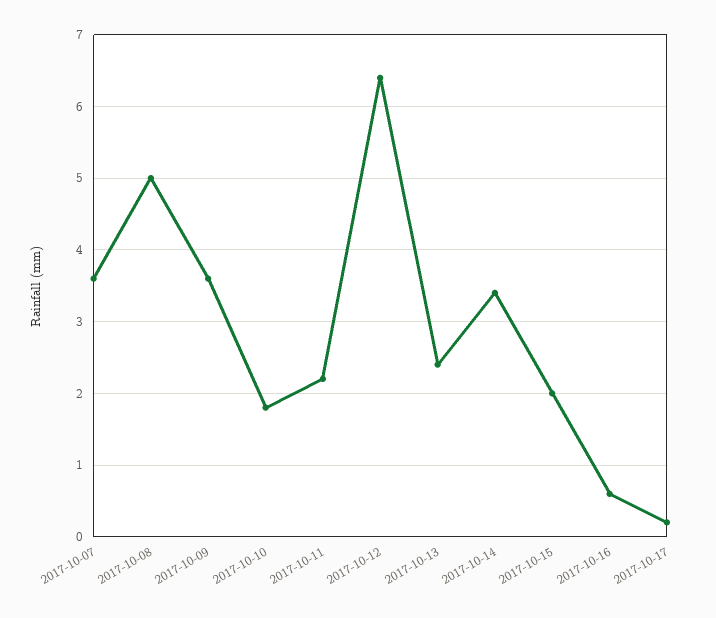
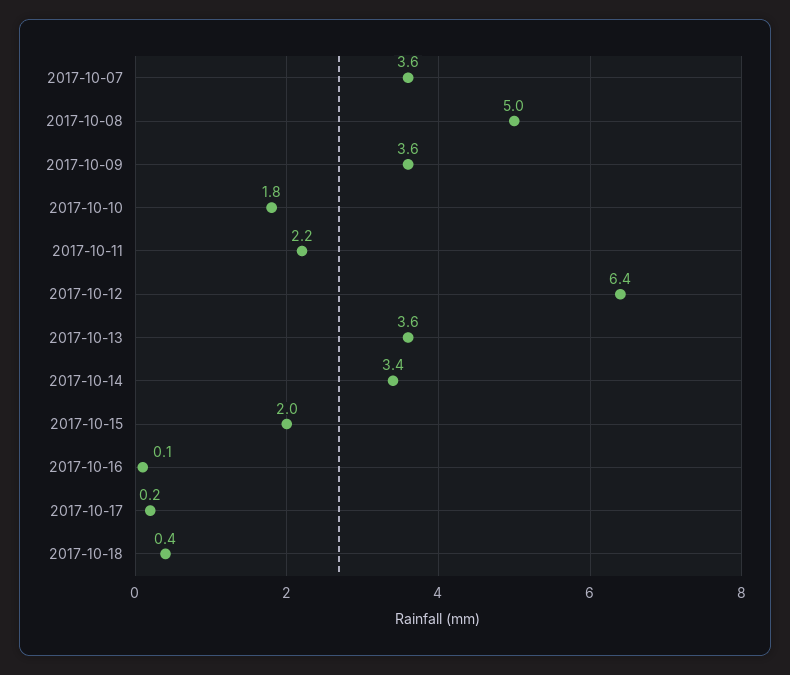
2017-10-13: 2.4 -> 3.6
2017-10-16: 0.6 -> 0.1
2017-10-18: none -> 0.4

